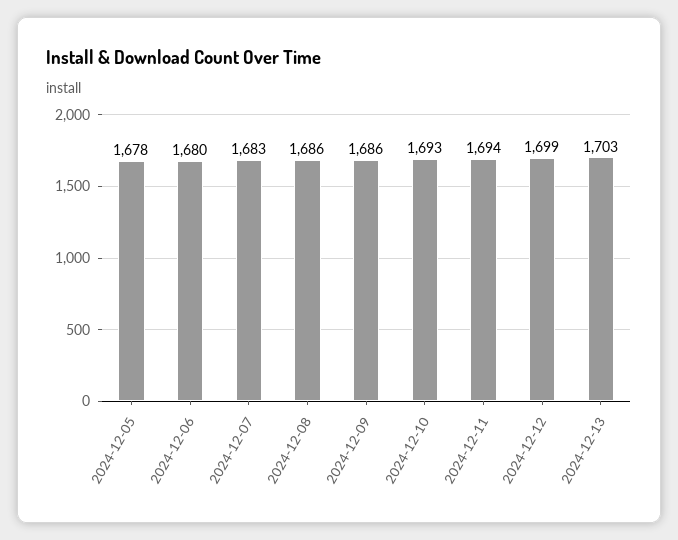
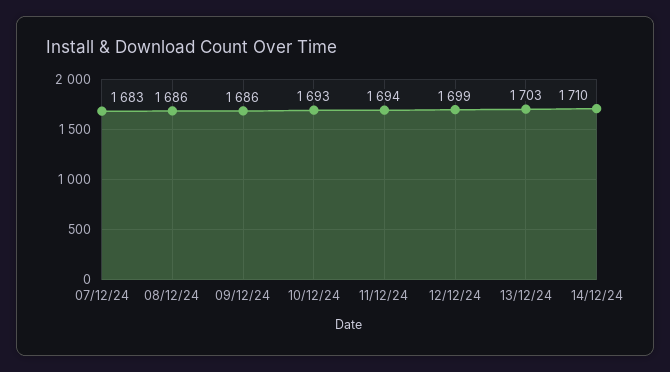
2024-12-05: 1678 -> none
2024-12-06: 1680 -> none
14/12/24: none -> 1710

